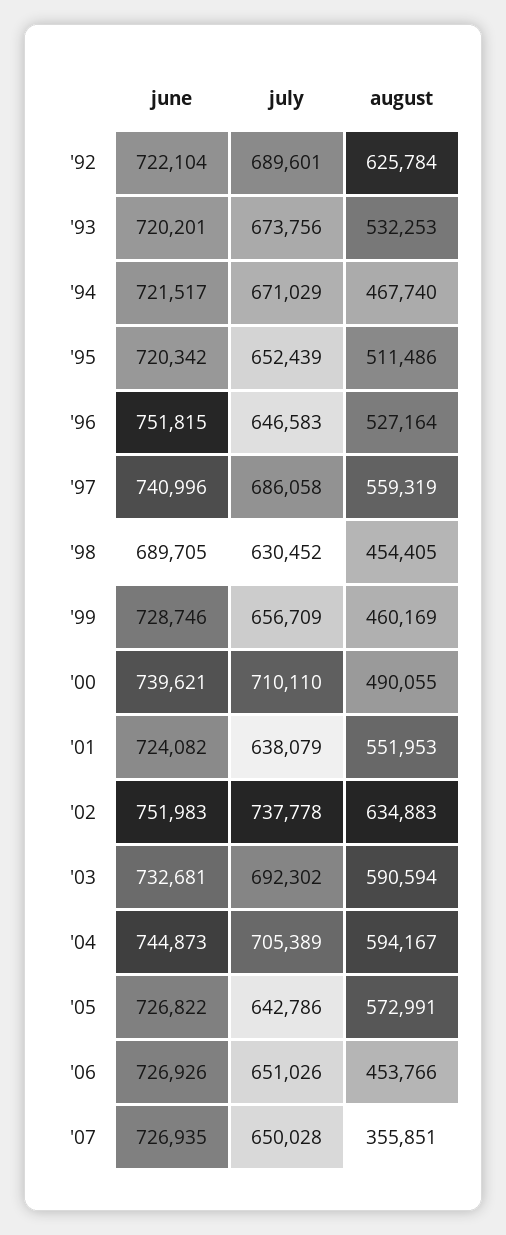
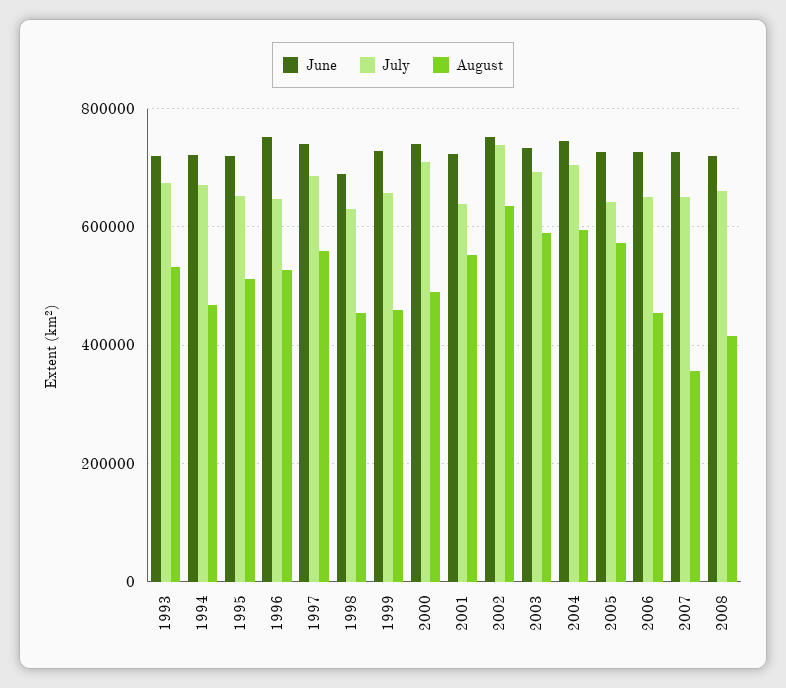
june, '92: 722104 -> none
july, '92: 689601 -> none
august, '92: 625784 -> none
june, 2008: none -> 720000
july, 2008: none -> 660000
august, 2008: none -> 420000

